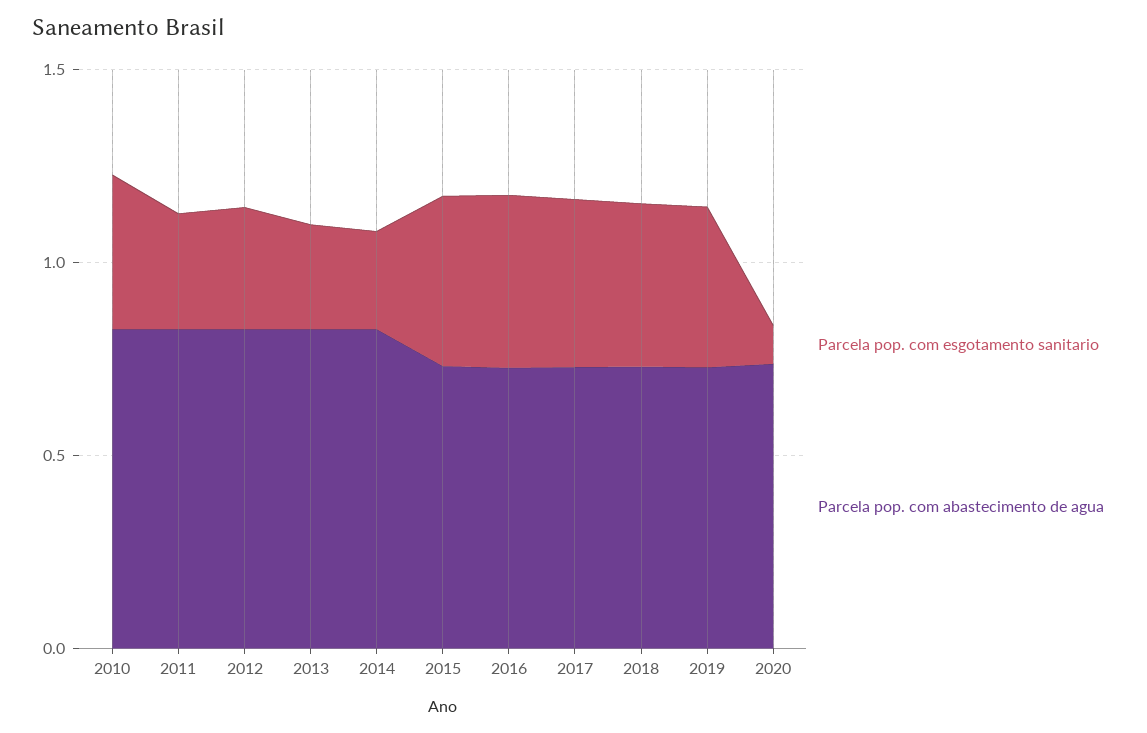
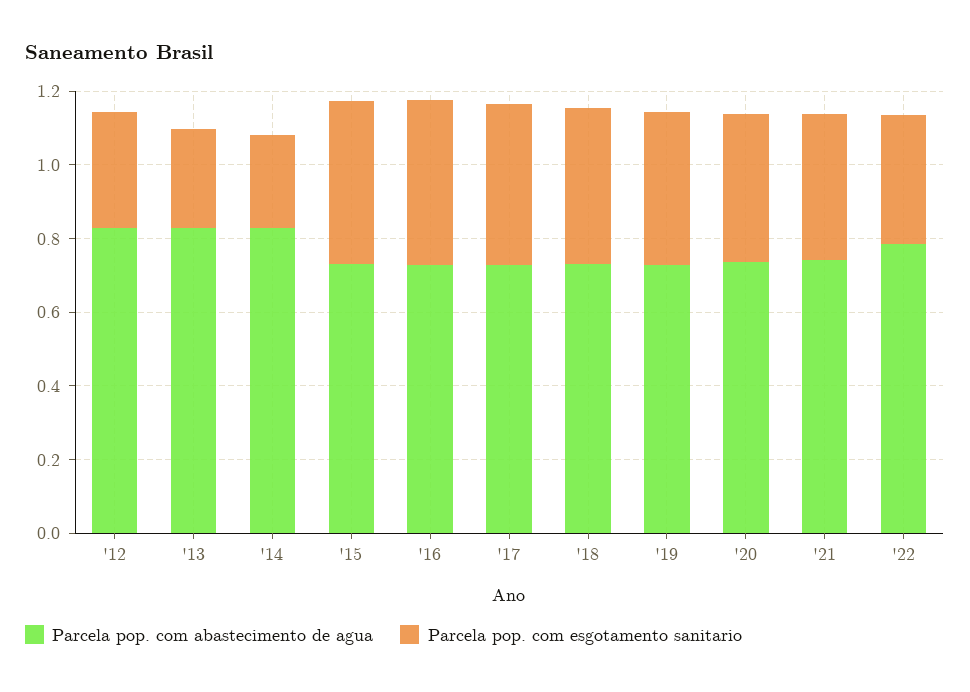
Parcela pop. com esgotamento sanitario, 2010: 0.4 -> none
Parcela pop. com abastecimento de agua, 2010: 0.8 -> none
Parcela pop. com esgotamento sanitario, 2011: 0.3 -> none
Parcela pop. com abastecimento de agua, 2011: 0.8 -> none
Parcela pop. com esgotamento sanitario, 2020: 0.1 -> 0.4
Parcela pop. com abastecimento de agua, '21: none -> 0.75
Parcela pop. com esgotamento sanitario, '21: none -> 0.4
Parcela pop. com abastecimento de agua, '22: none -> 0.8
Parcela pop. com esgotamento sanitario, '22: none -> 0.35

